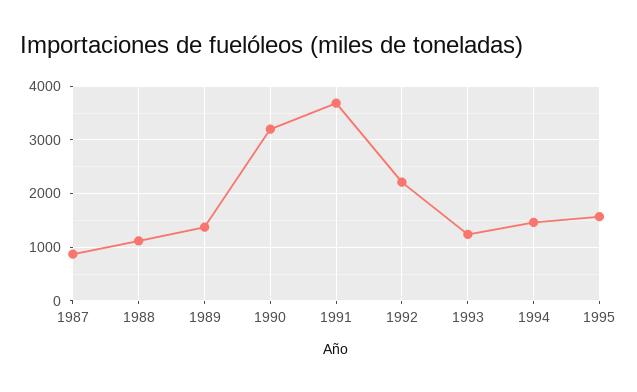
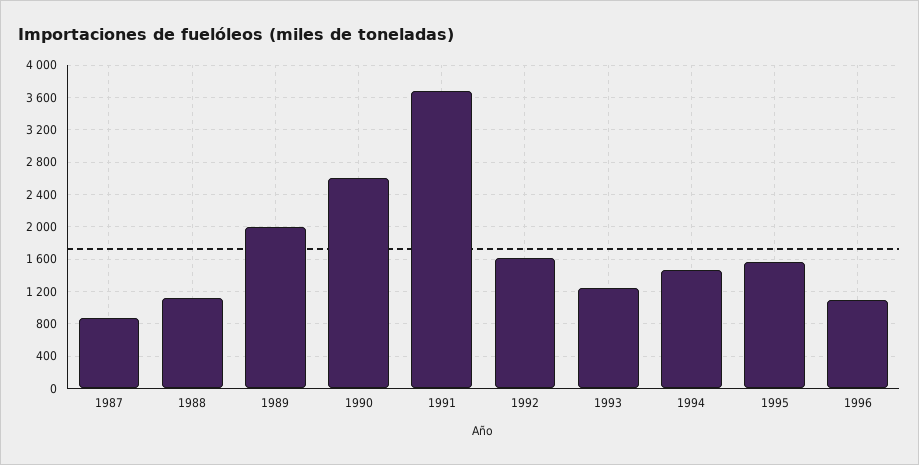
1989: 1400 -> 2000
1990: 3200 -> 2600
1992: 2200 -> 1600
1996: none -> 1100

